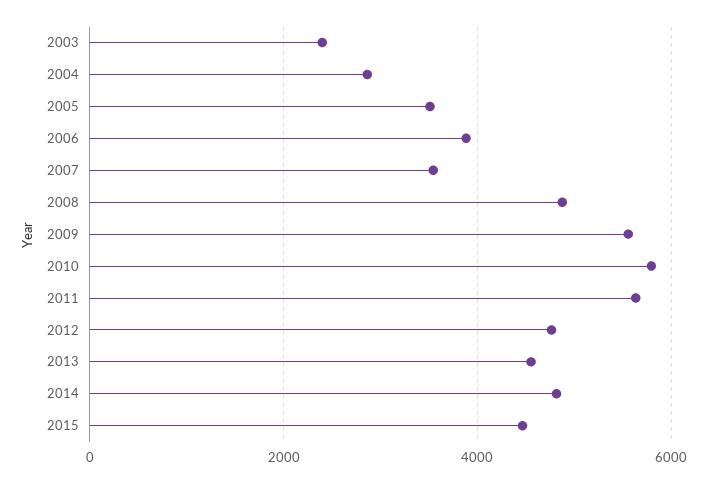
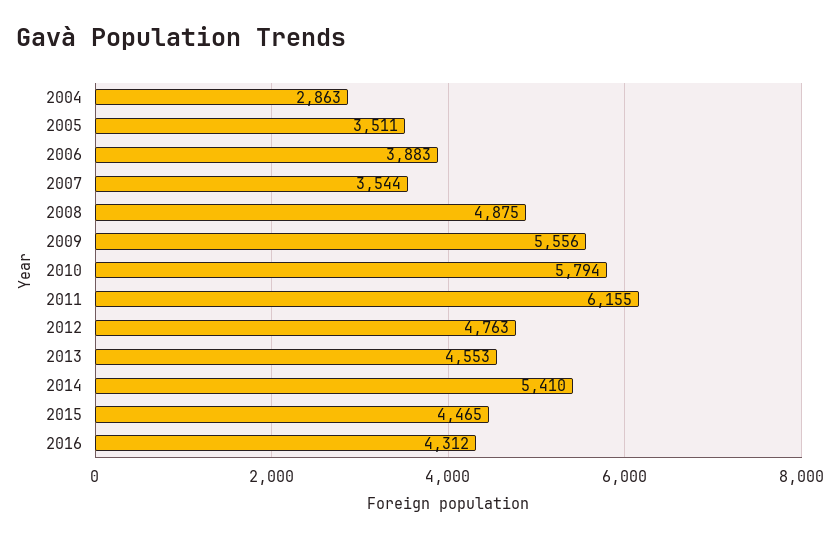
2003: 2400 -> none
2011: 5600 -> 6155
2014: 4800 -> 5410
2016: none -> 4312

